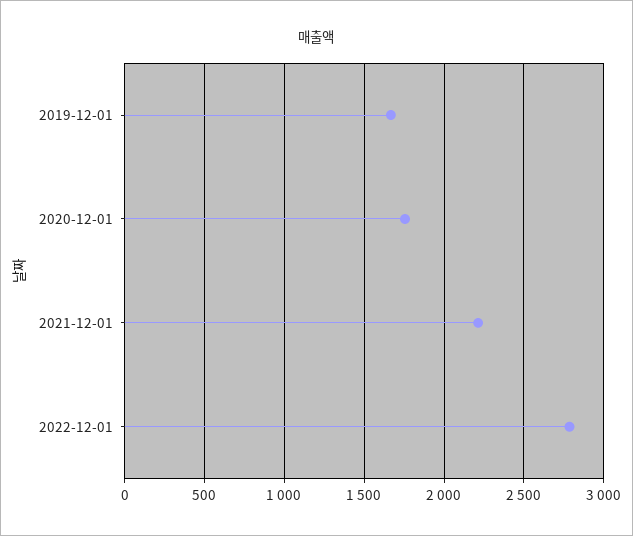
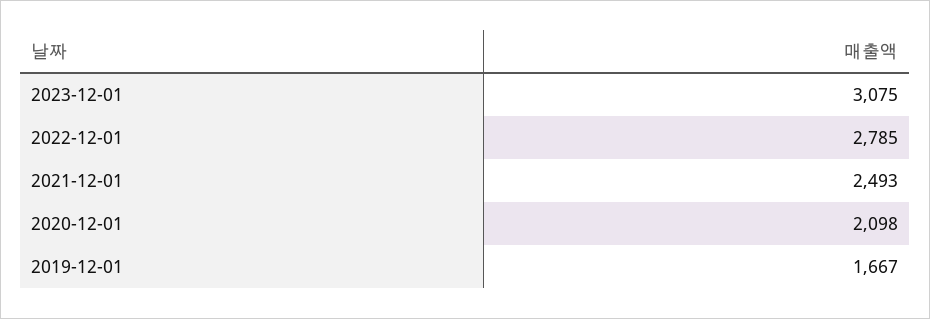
2020-12-01: 1750 -> 2098
2021-12-01: 2200 -> 2493
2023-12-01: none -> 3075

